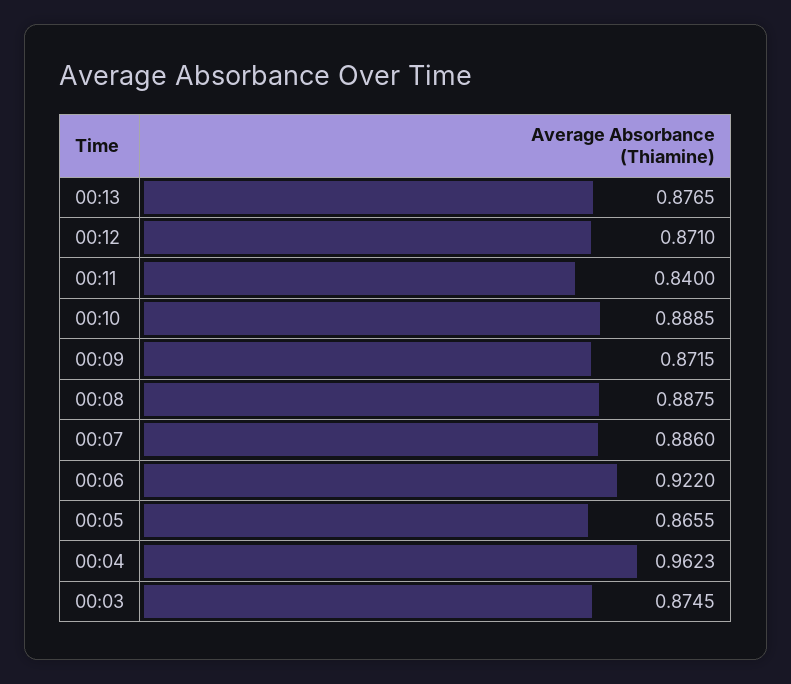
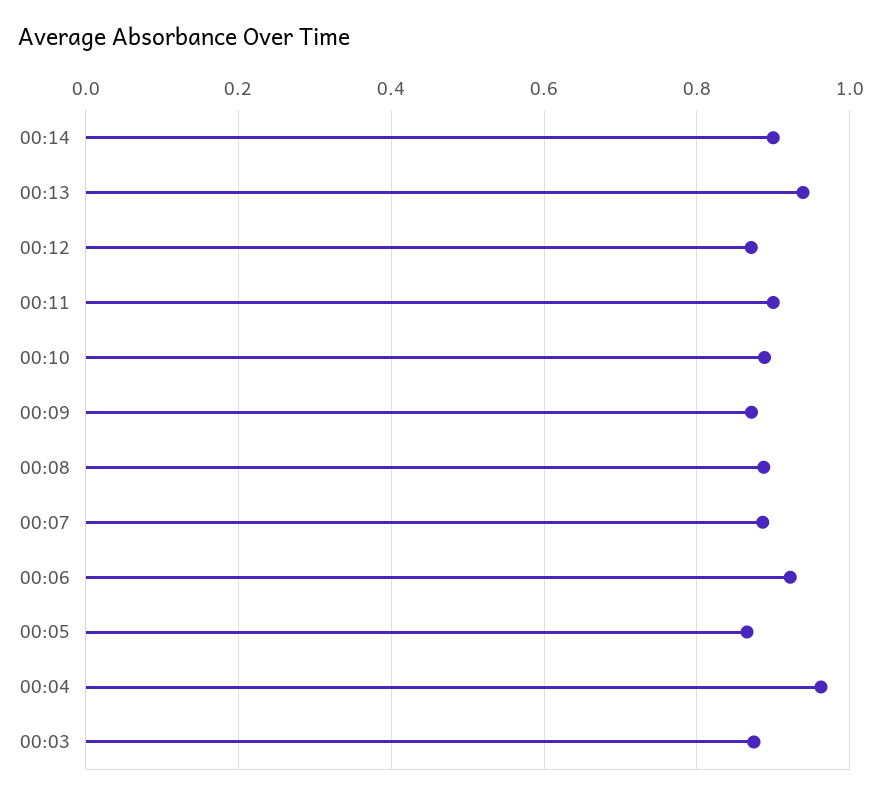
00:13: 0.8765 -> 0.94
00:11: 0.84 -> 0.9
00:14: none -> 0.9

